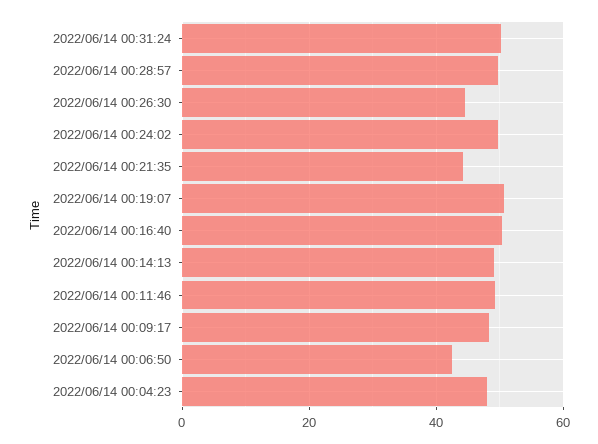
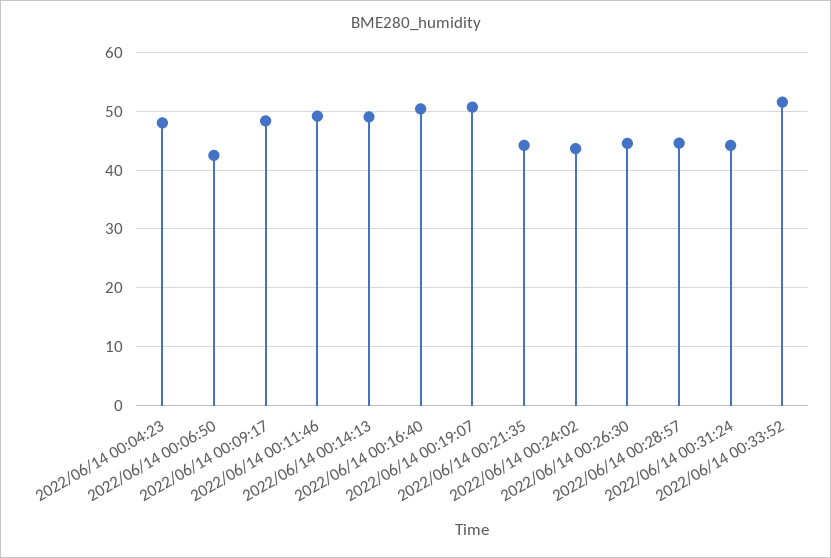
2022/06/14 00:31:24: 50 -> 44
2022/06/14 00:28:57: 50 -> 44
2022/06/14 00:24:02: 50 -> 44
2022/06/14 00:33:52: none -> 52

